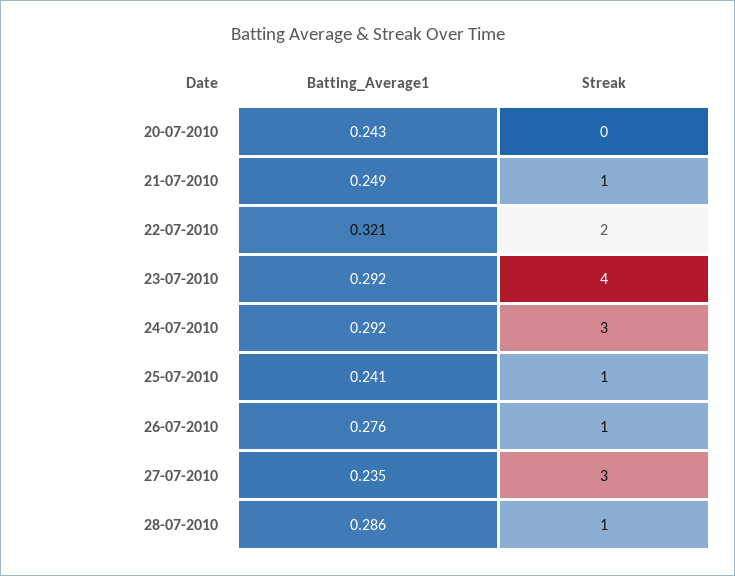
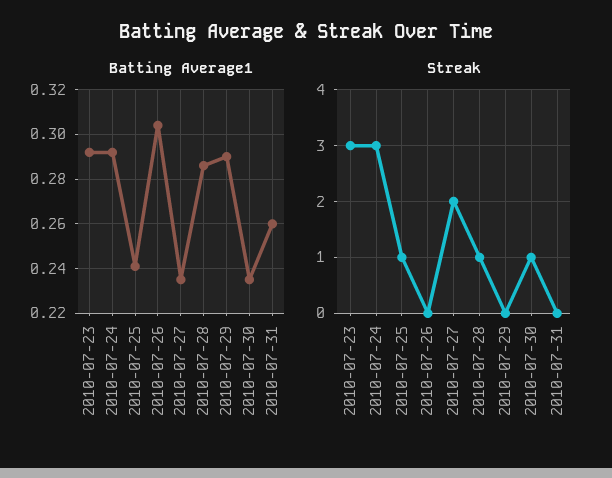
Batting_Average1, 20-07-2010: 0.243 -> none
Streak, 20-07-2010: 0 -> none
Batting_Average1, 21-07-2010: 0.249 -> none
Streak, 21-07-2010: 1 -> none
Batting_Average1, 22-07-2010: 0.321 -> none
Streak, 22-07-2010: 2 -> none
Streak, 23-07-2010: 4 -> 3
Batting_Average1, 26-07-2010: 0.276 -> 0.305
Streak, 26-07-2010: 1 -> 0
Streak, 27-07-2010: 3 -> 2
Batting_Average1, 2010-07-29: none -> 0.29
Batting_Average1, 2010-07-30: none -> 0.235
Batting_Average1, 2010-07-31: none -> 0.26
Streak, 2010-07-29: none -> 0
Streak, 2010-07-30: none -> 1
Streak, 2010-07-31: none -> 0

